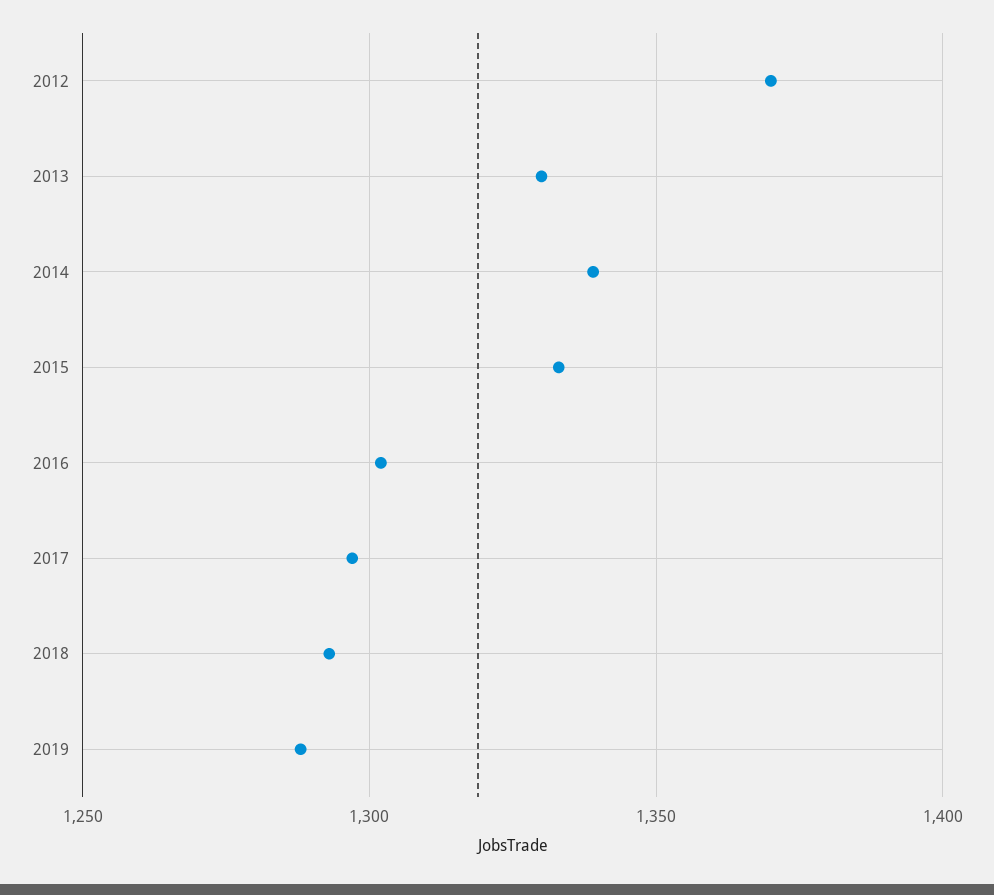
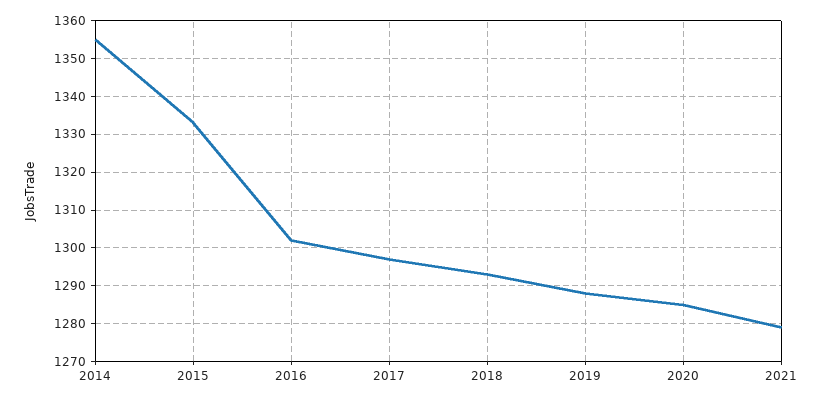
2012: 1370 -> none
2013: 1330 -> none
2014: 1340 -> 1355
2020: none -> 1285
2021: none -> 1280

